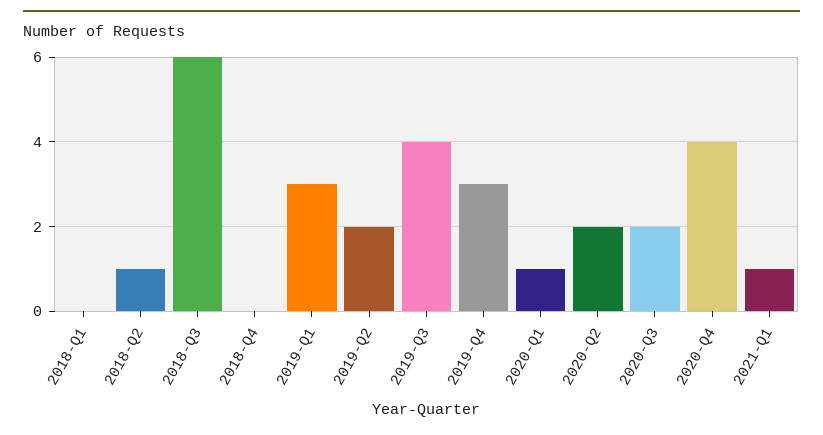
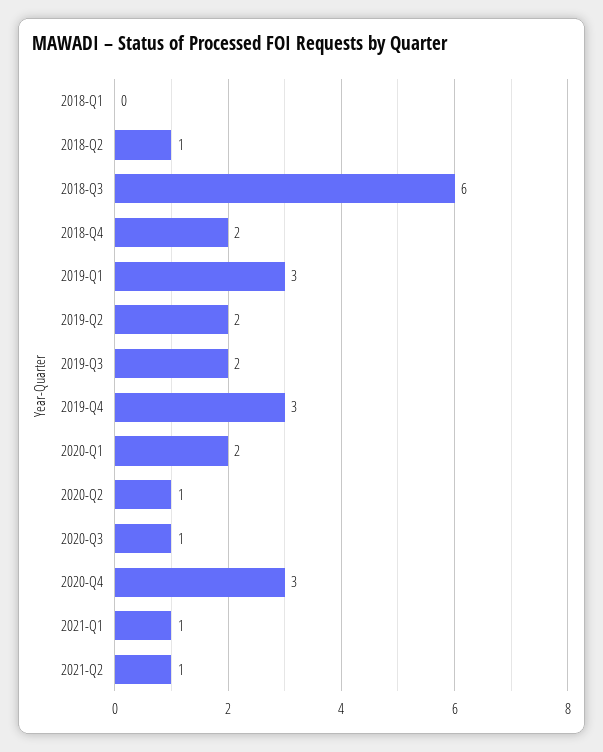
2018-Q4: 0 -> 2
2019-Q3: 4 -> 2
2020-Q1: 1 -> 2
2020-Q2: 2 -> 1
2020-Q3: 2 -> 1
2020-Q4: 4 -> 3
2021-Q2: none -> 1

